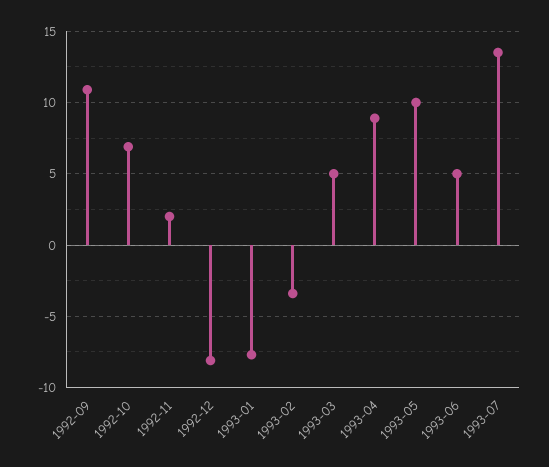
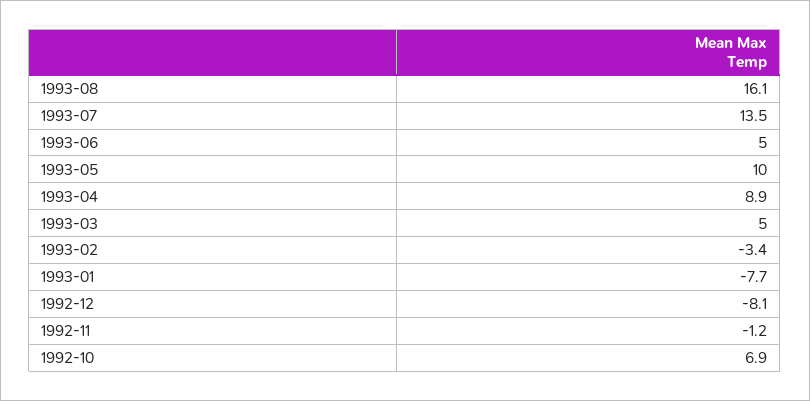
1992-09: 11 -> none
1992-11: 2 -> -1.2
1993-08: none -> 16.1

